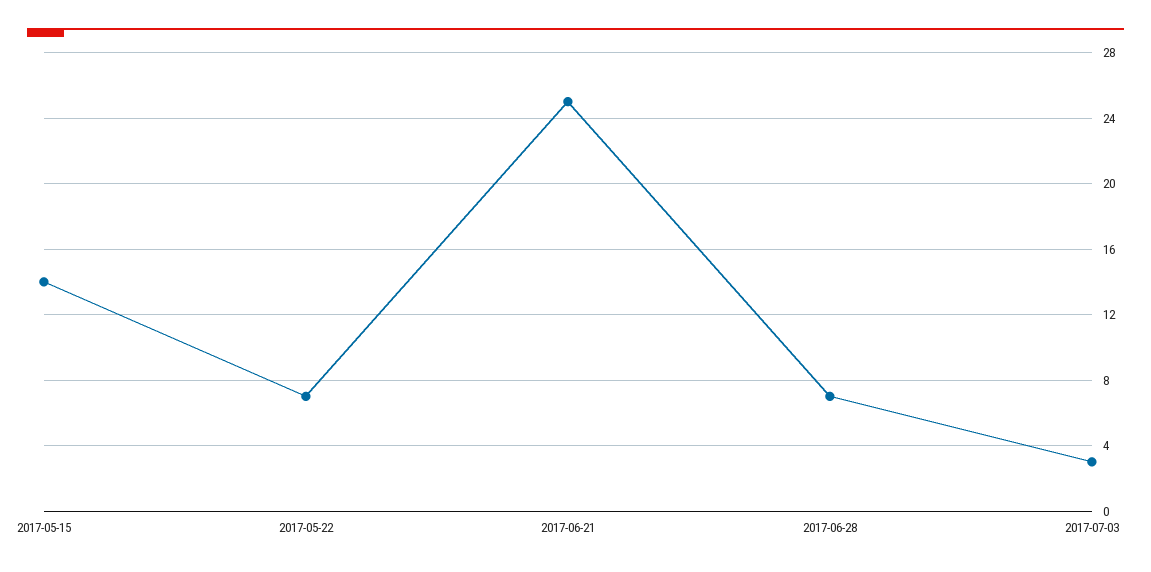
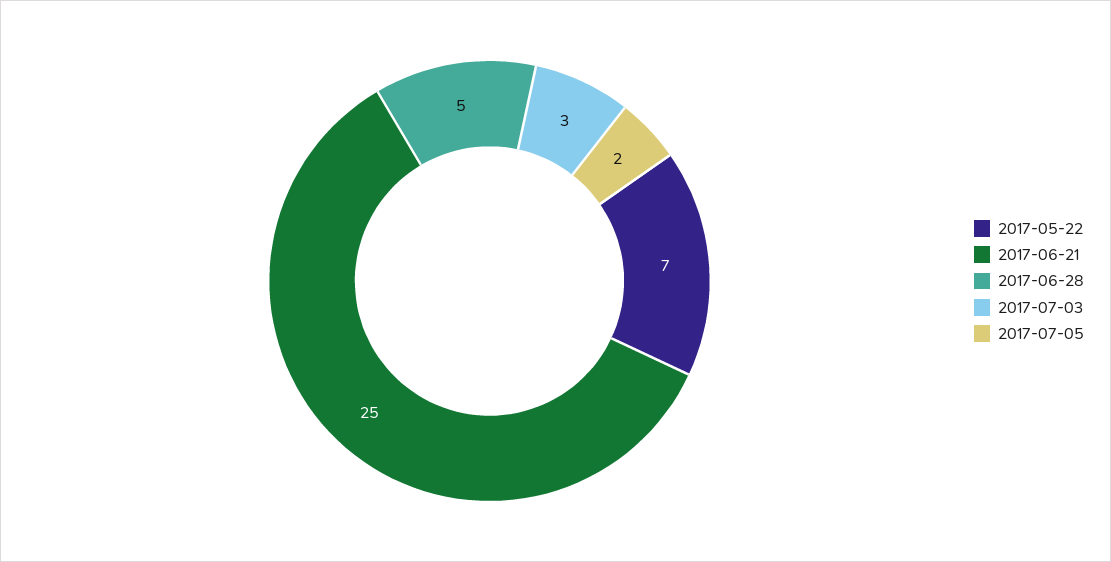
2017-05-15: 14 -> none
2017-06-28: 7 -> 5
2017-07-05: none -> 2

